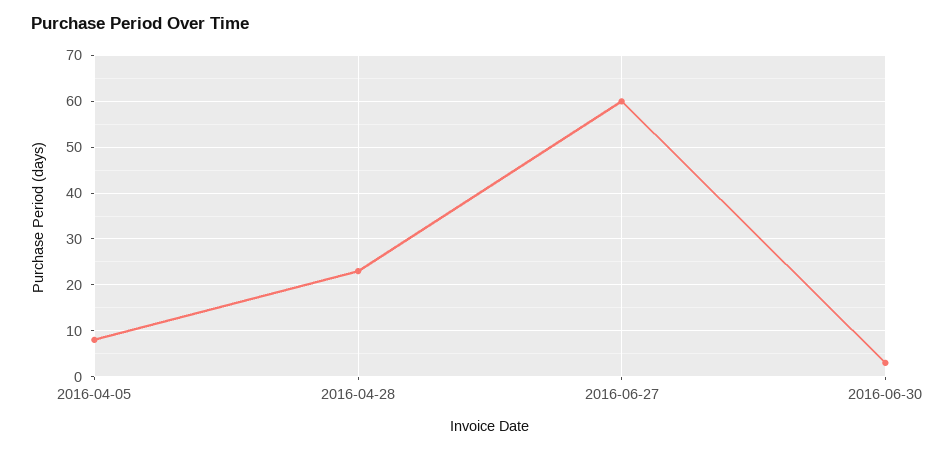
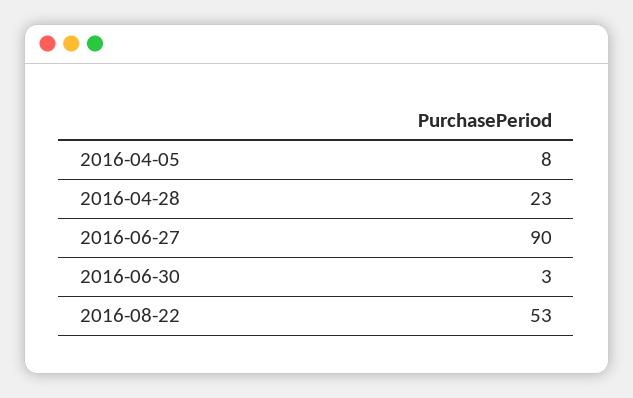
2016-06-27: 60 -> 90
2016-08-22: none -> 53

